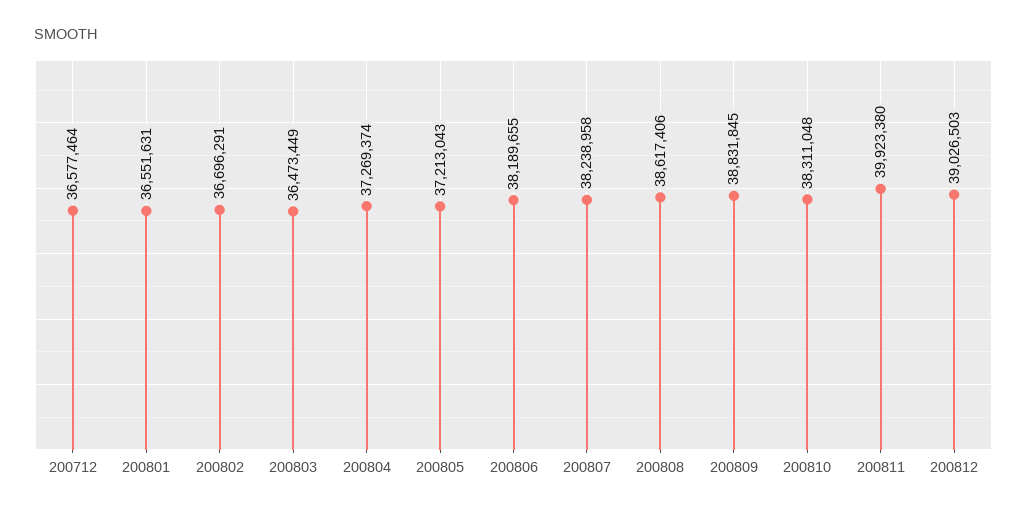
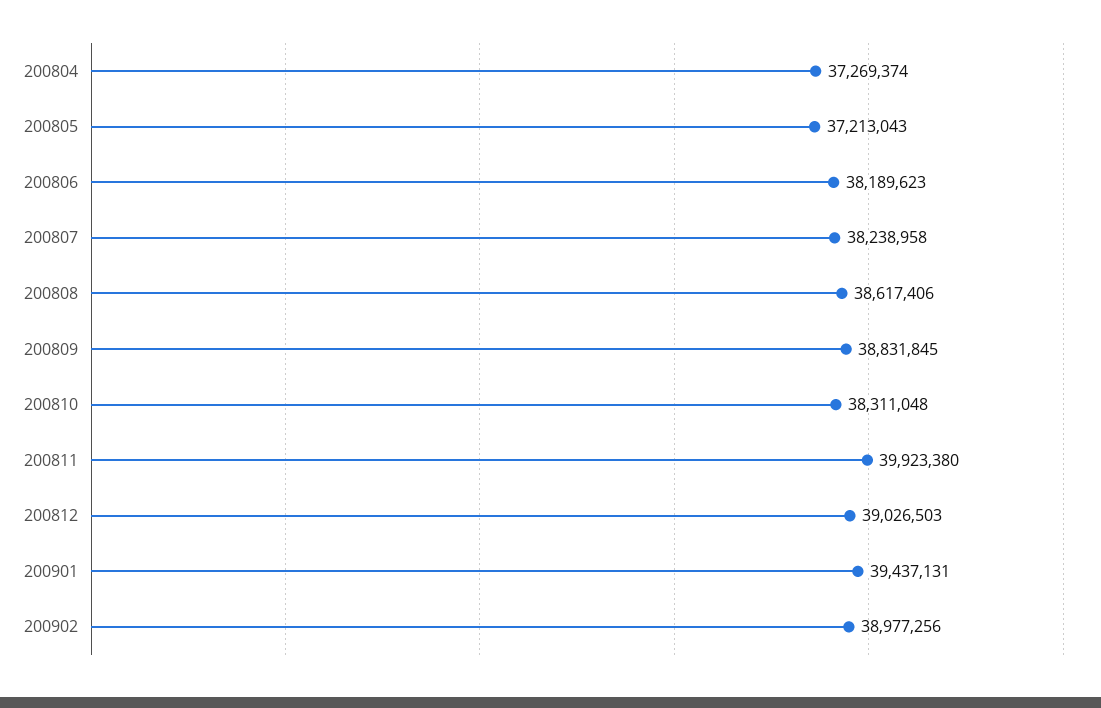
200712: 36577464 -> none
200801: 36551631 -> none
200802: 36696291 -> none
200803: 36473449 -> none
200806: 38189655 -> 38189623
200901: none -> 39437131
200902: none -> 38977256

